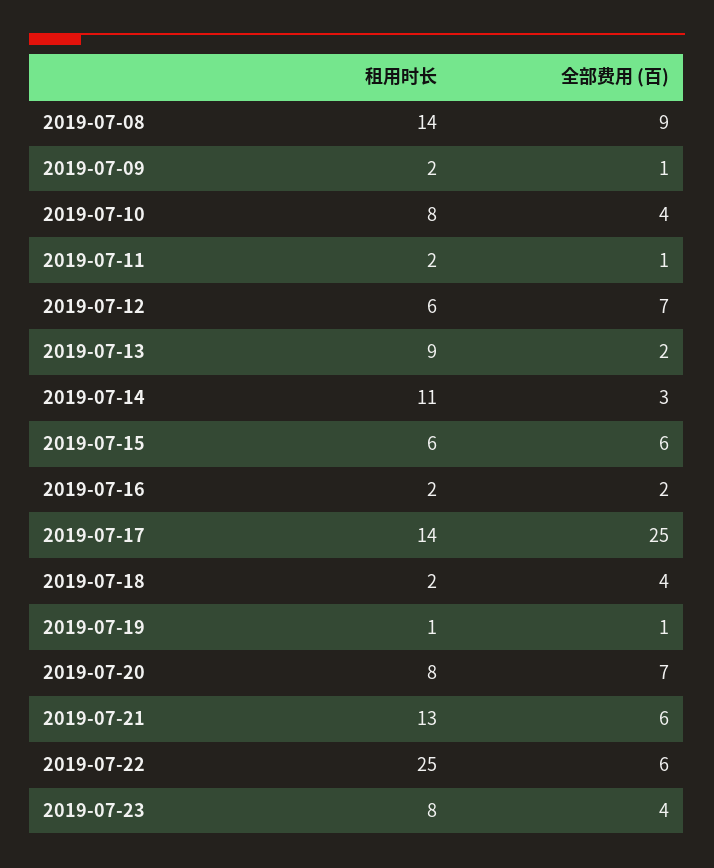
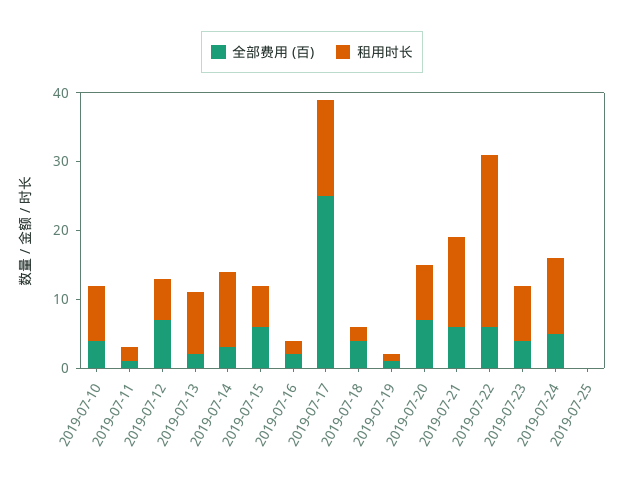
租用时长, 2019-07-08: 14 -> none
全部费用 (百), 2019-07-08: 9 -> none
租用时长, 2019-07-09: 2 -> none
全部费用 (百), 2019-07-09: 1 -> none
全部费用 (百), 2019-07-24: none -> 5
租用时长, 2019-07-24: none -> 10
全部费用 (百), 2019-07-25: none -> 0
租用时长, 2019-07-25: none -> 0

